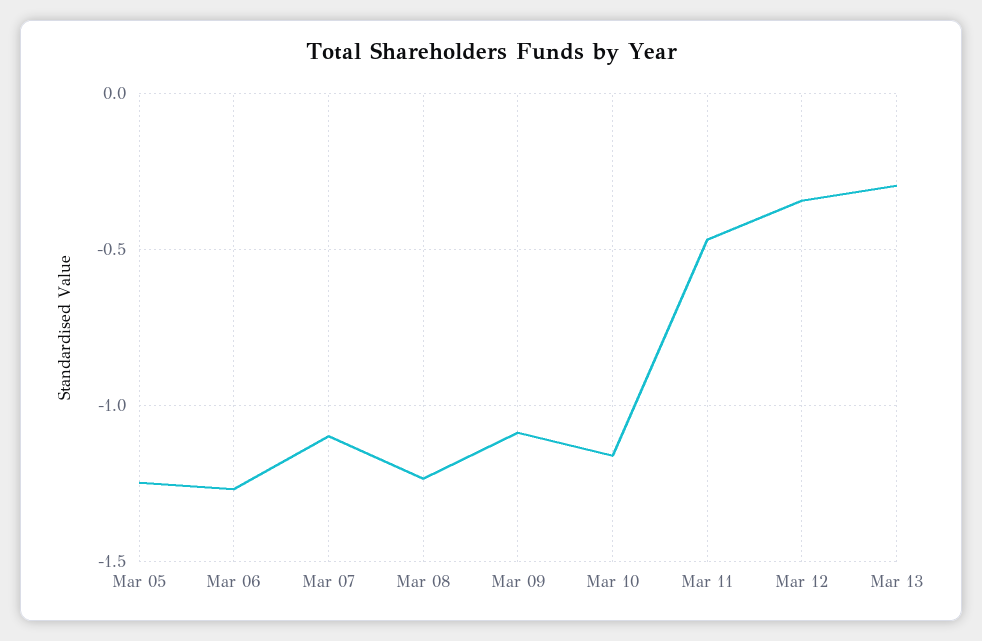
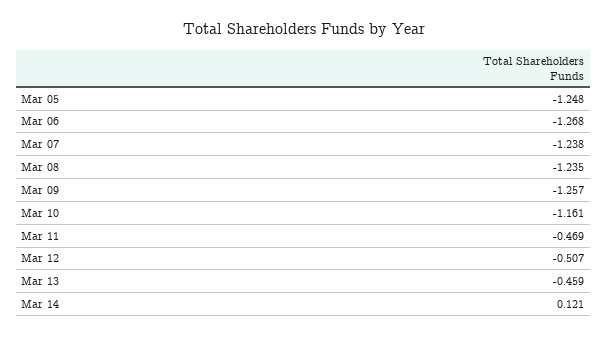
Mar 07: -1.1 -> -1.238
Mar 09: -1.1 -> -1.257
Mar 12: -0.35 -> -0.507
Mar 13: -0.3 -> -0.459
Mar 14: none -> 0.121

